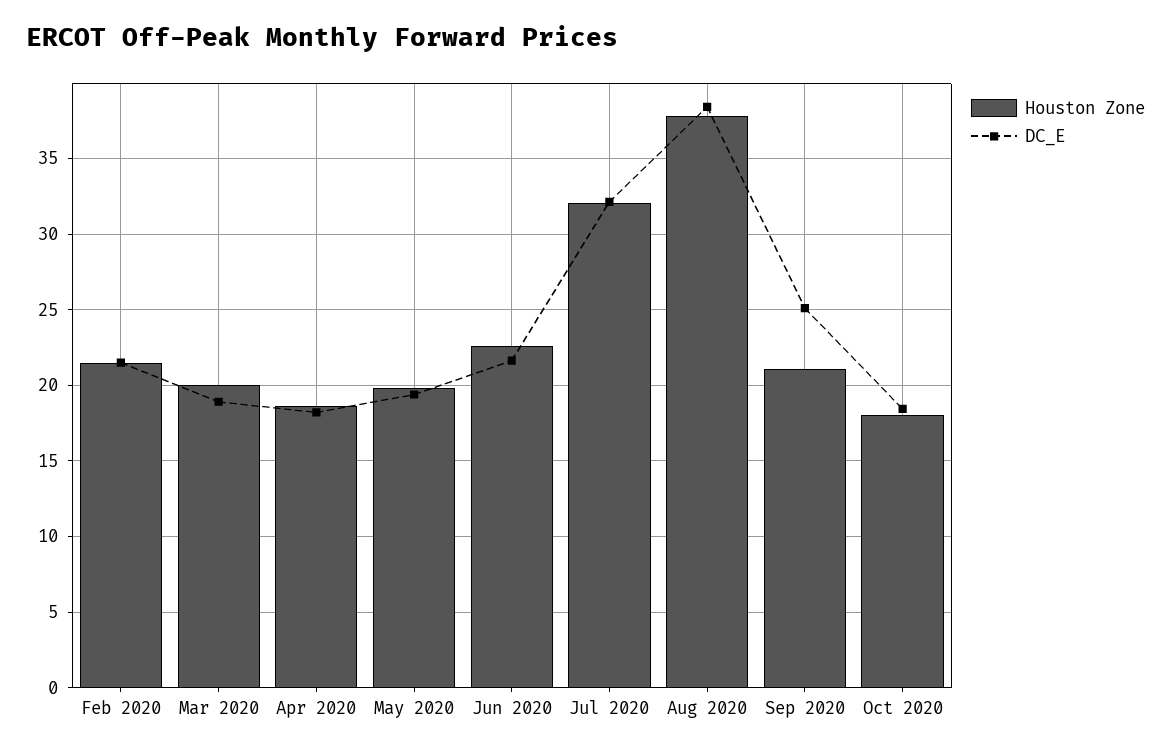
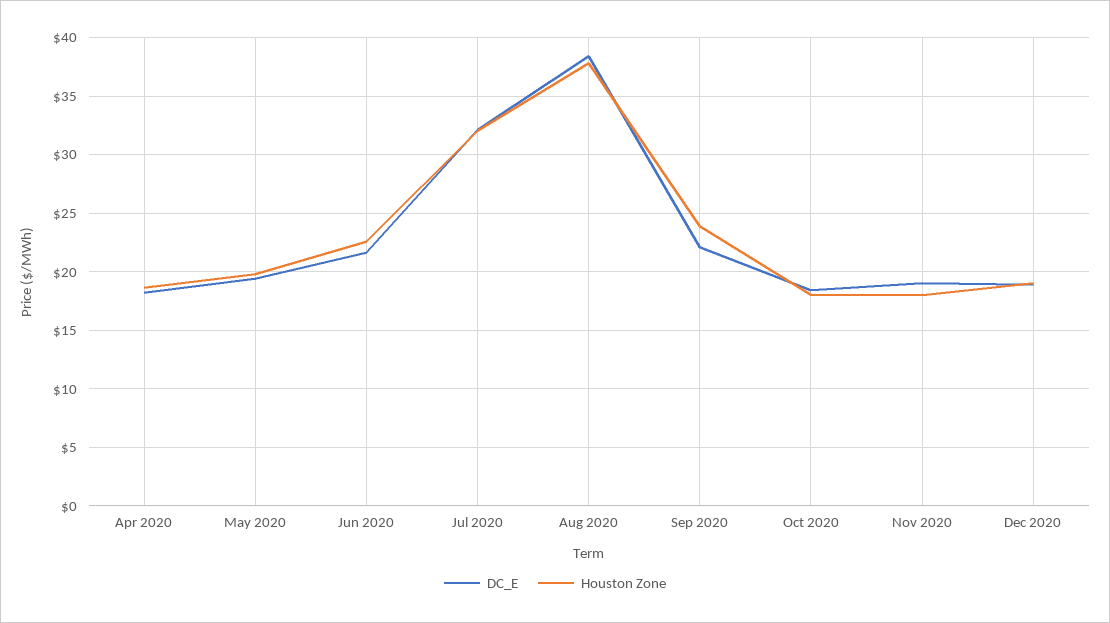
Houston Zone, Feb 2020: 21.5 -> none
DC_E, Feb 2020: 21.5 -> none
Houston Zone, Mar 2020: 20 -> none
DC_E, Mar 2020: 19 -> none
Houston Zone, Sep 2020: 21 -> 24
DC_E, Sep 2020: 25 -> 22
DC_E, Nov 2020: none -> 19
Houston Zone, Nov 2020: none -> 18
DC_E, Dec 2020: none -> 19
Houston Zone, Dec 2020: none -> 19

